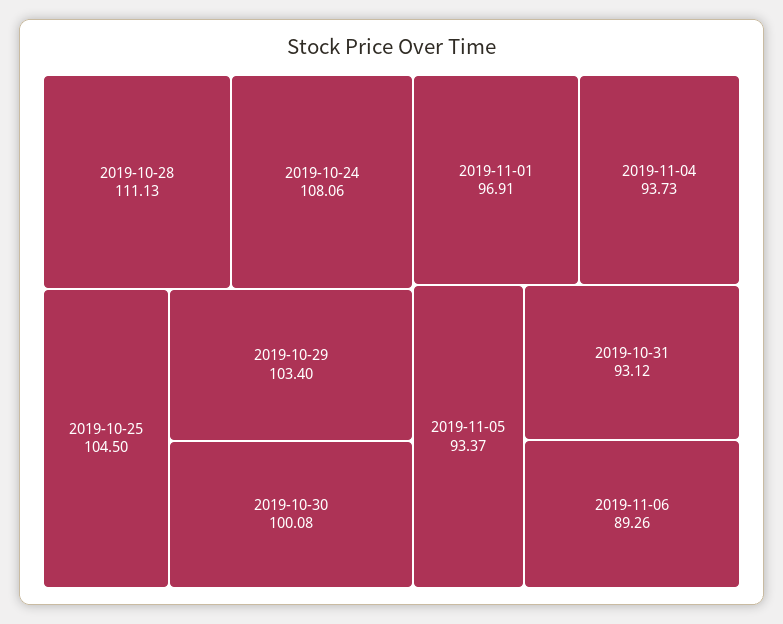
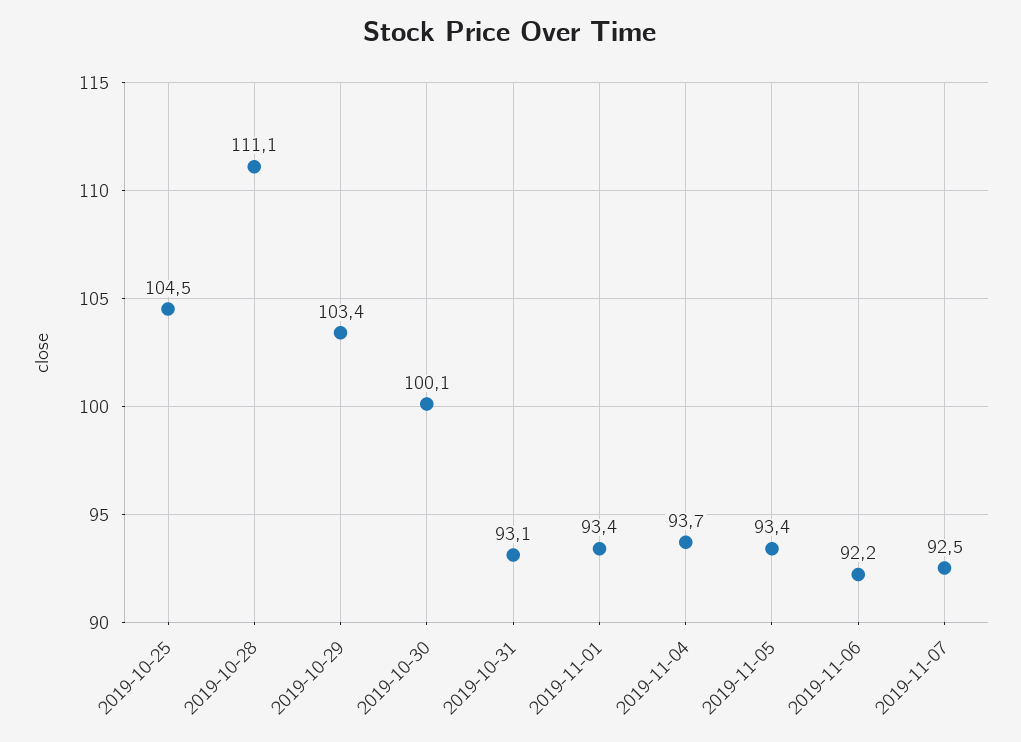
2019-10-24: 108.06 -> none
2019-11-01: 96.91 -> 93.4
2019-11-06: 89.26 -> 92.2
2019-11-07: none -> 92.5

